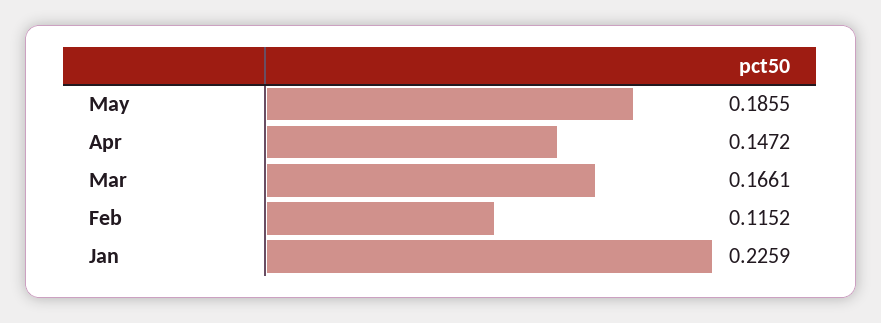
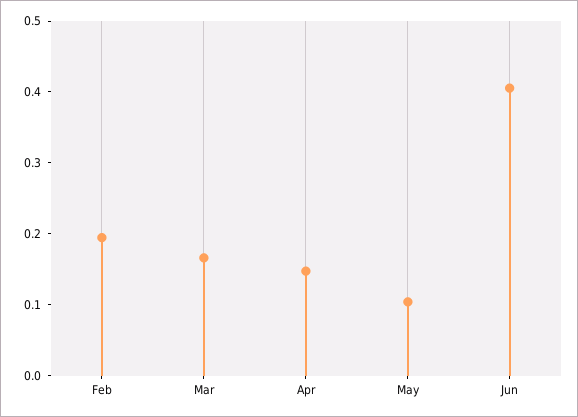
May: 0.1855 -> 0.1
Feb: 0.1152 -> 0.2
Jan: 0.2259 -> none
Jun: none -> 0.4

